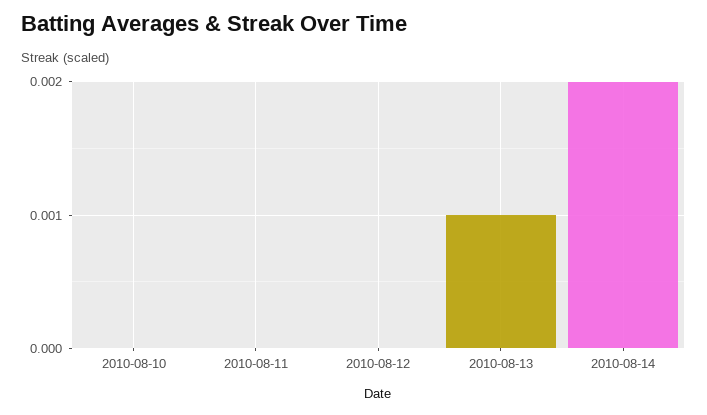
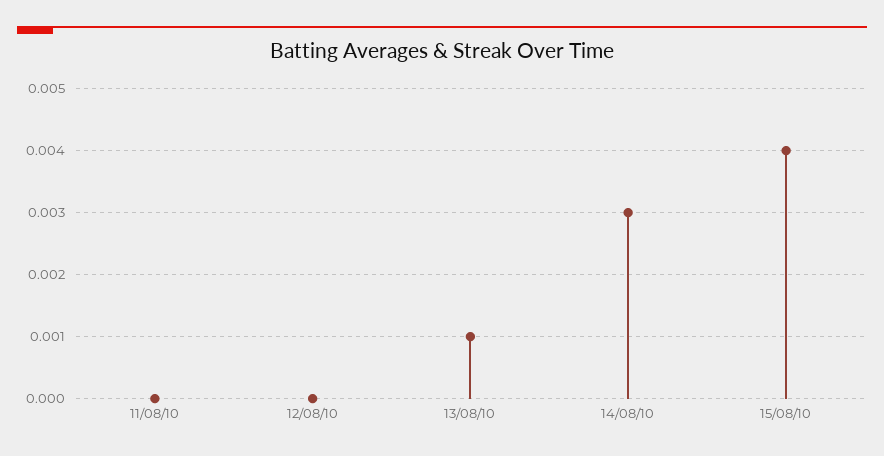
2010-08-10: 0 -> none
2010-08-14: 0.002 -> 0.003
15/08/10: none -> 0.004

